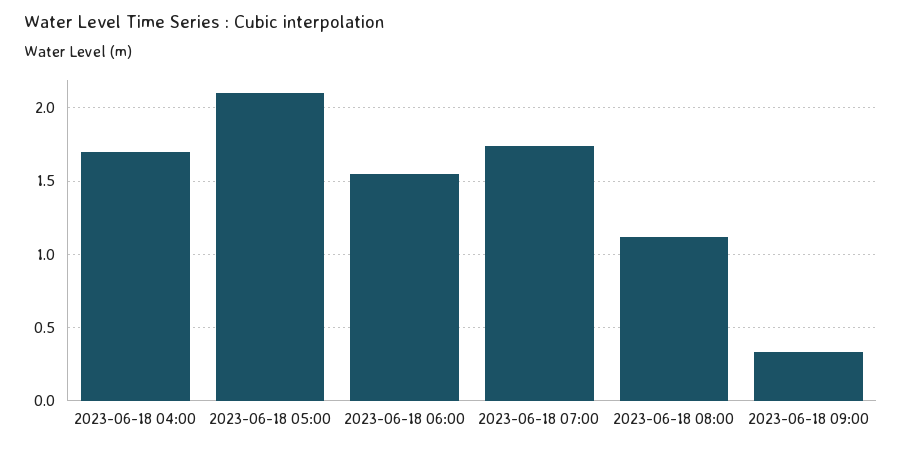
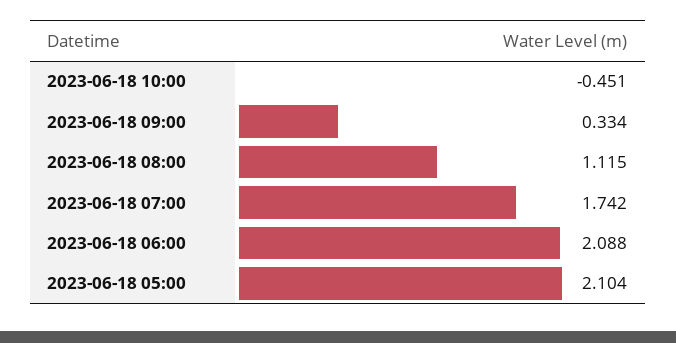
2023-06-18 04:00: 1.7 -> none
2023-06-18 06:00: 1.55 -> 2.088
2023-06-18 10:00: none -> -0.451

